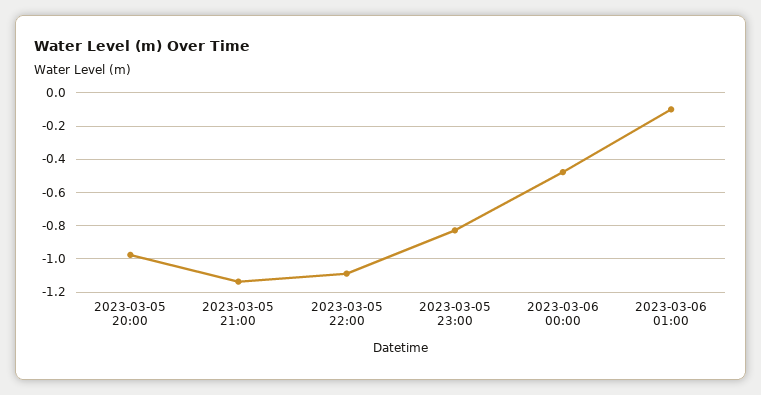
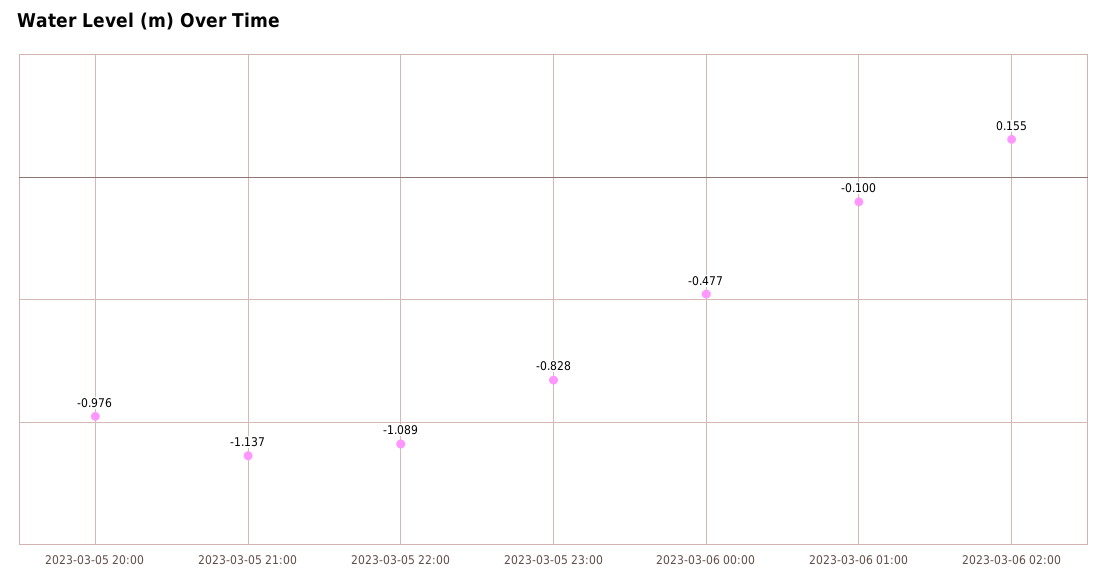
2023-03-06 02:00: none -> 0.155

